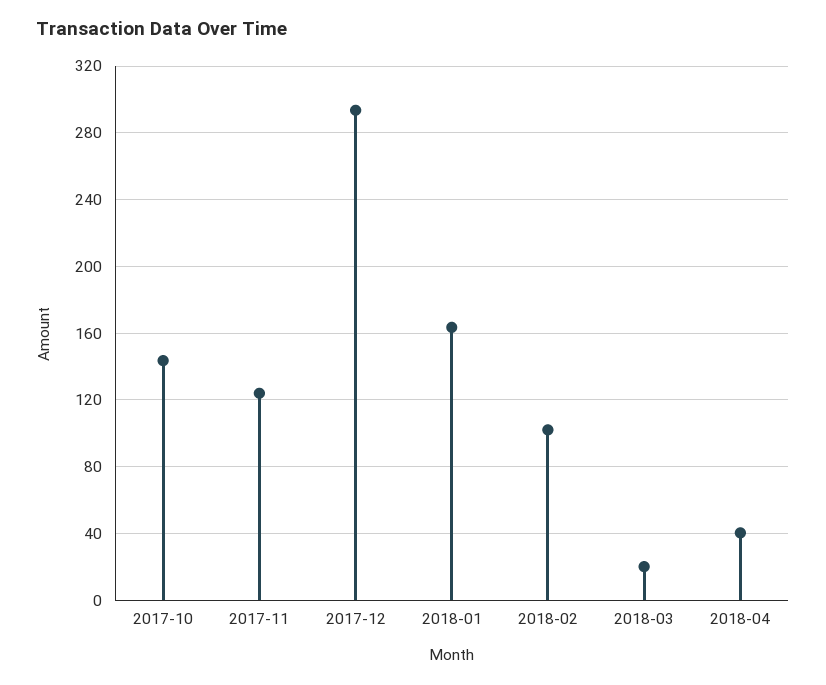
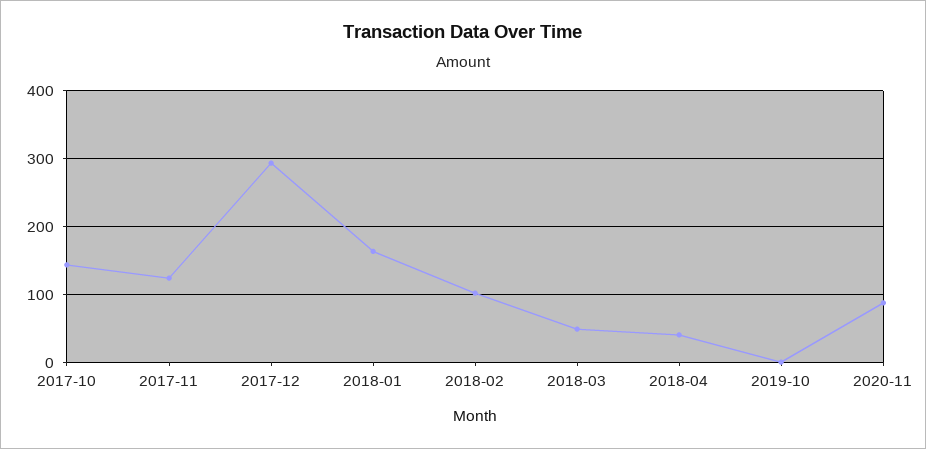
2018-03: 20 -> 50
2019-10: none -> 0
2020-11: none -> 90

